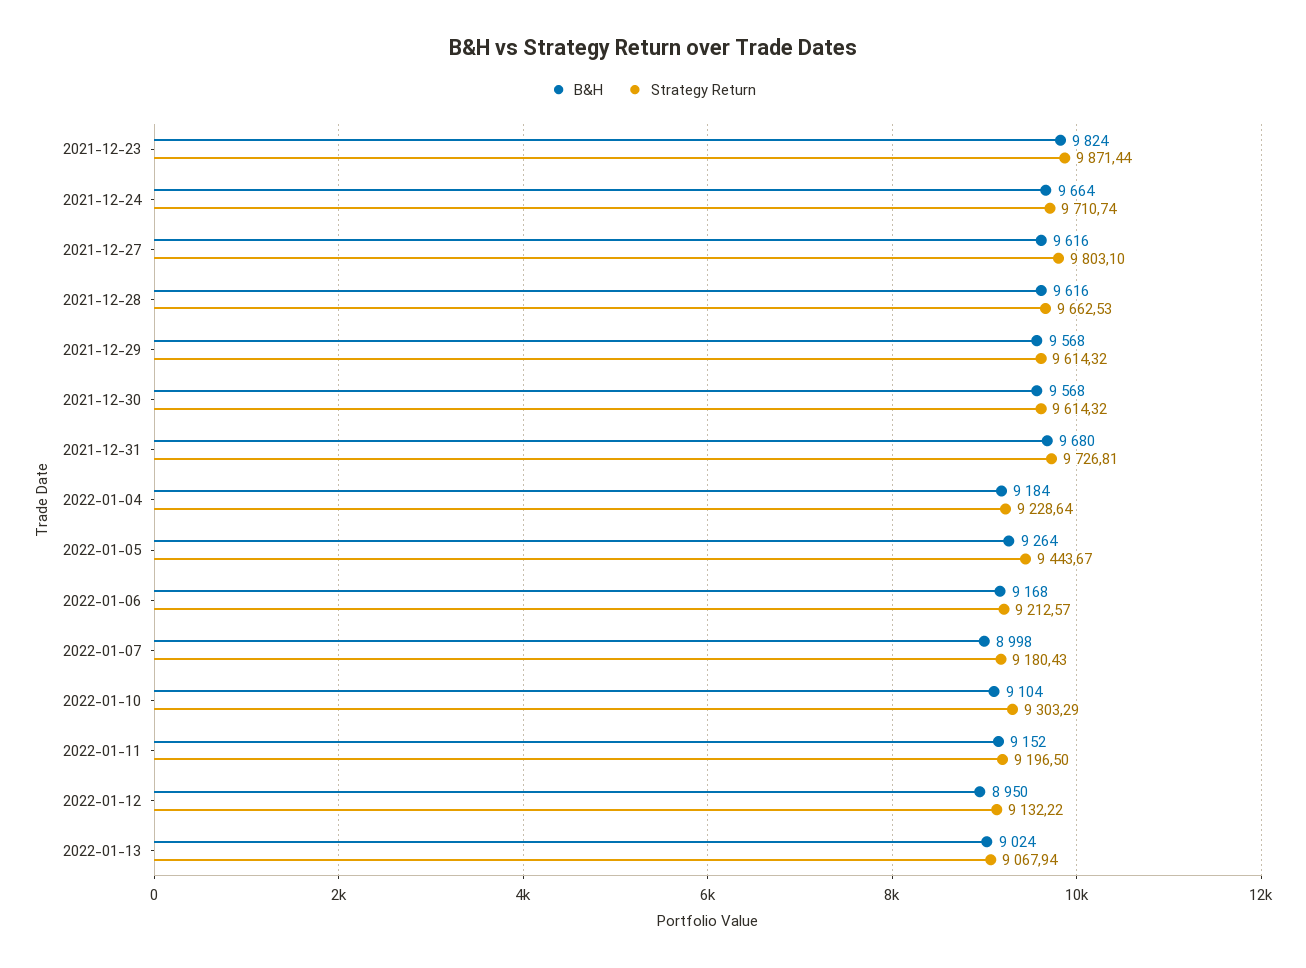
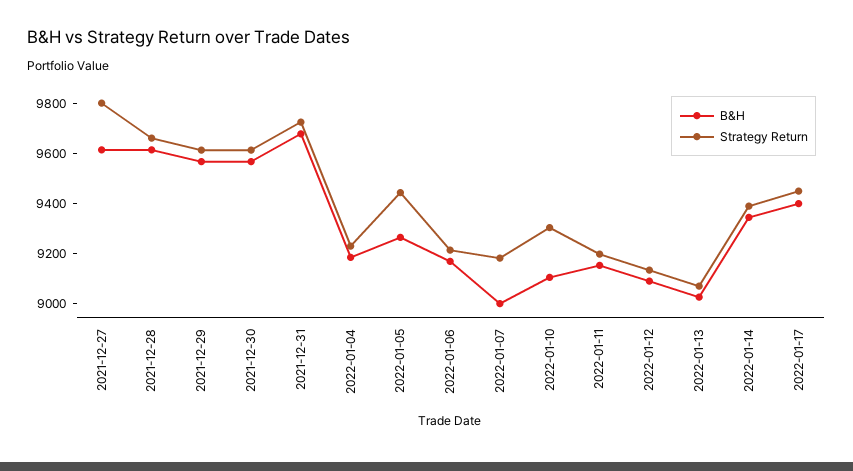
B&H, 2021-12-23: 9824 -> none
Strategy Return, 2021-12-23: 9871.44 -> none
B&H, 2021-12-24: 9664 -> none
Strategy Return, 2021-12-24: 9710.74 -> none
B&H, 2022-01-12: 8950 -> 9100
B&H, 2022-01-14: none -> 9350
Strategy Return, 2022-01-14: none -> 9400
B&H, 2022-01-17: none -> 9400
Strategy Return, 2022-01-17: none -> 9450

